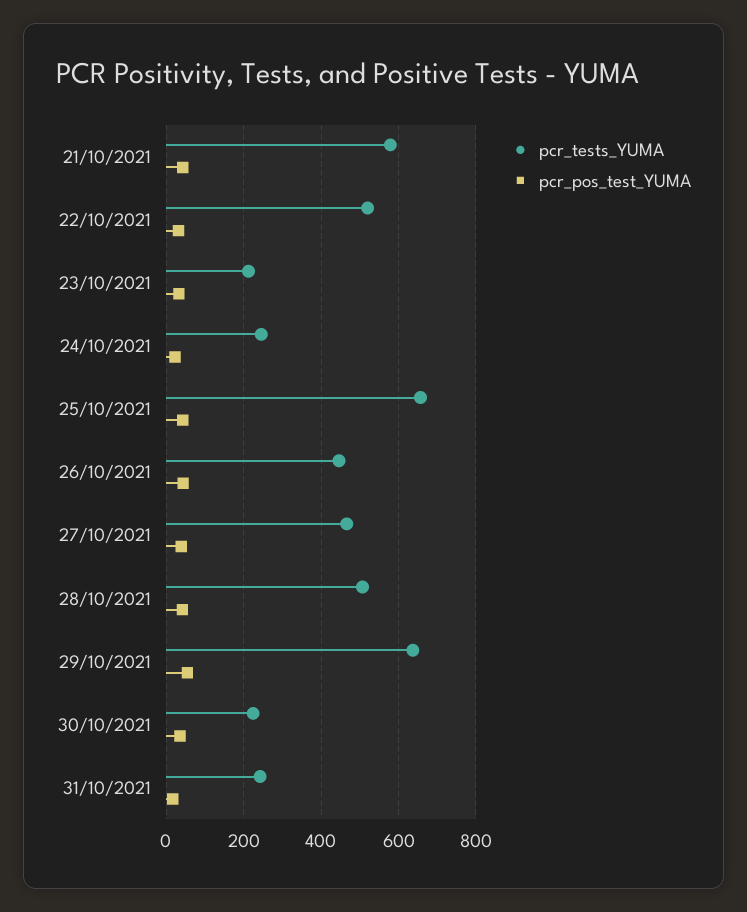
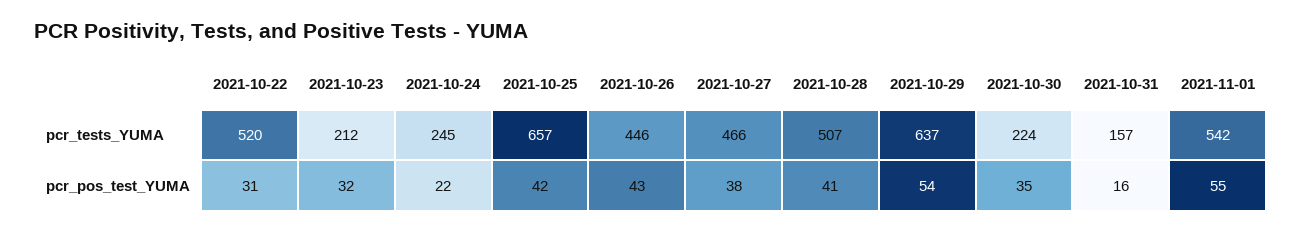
pcr_tests_YUMA, 21/10/2021: 580 -> none
pcr_pos_test_YUMA, 21/10/2021: 40 -> none
pcr_tests_YUMA, 31/10/2021: 240 -> 157
pcr_tests_YUMA, 2021-11-01: none -> 542
pcr_pos_test_YUMA, 2021-11-01: none -> 55

